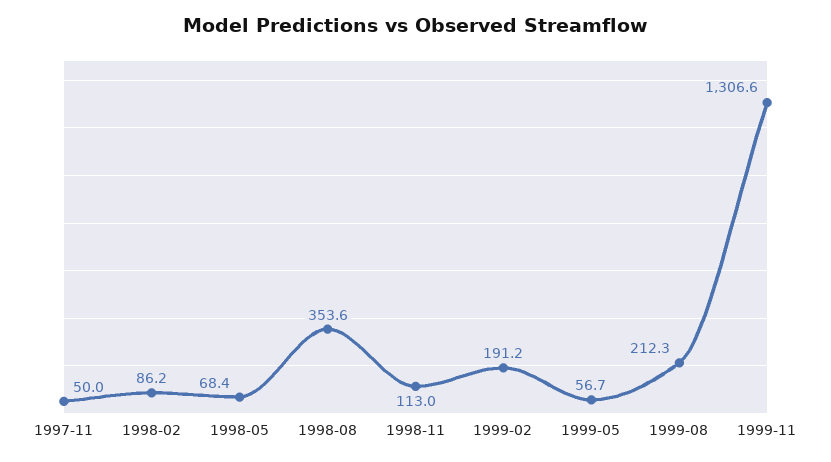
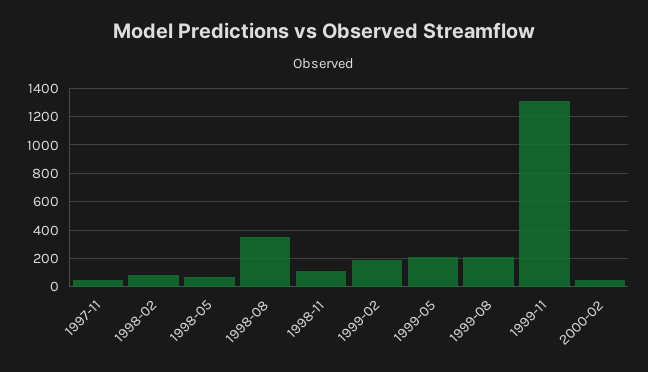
1999-05: 56.7 -> 200
2000-02: none -> 50

